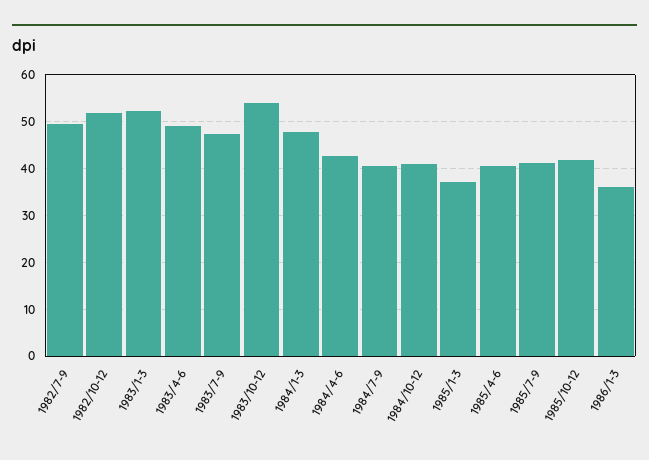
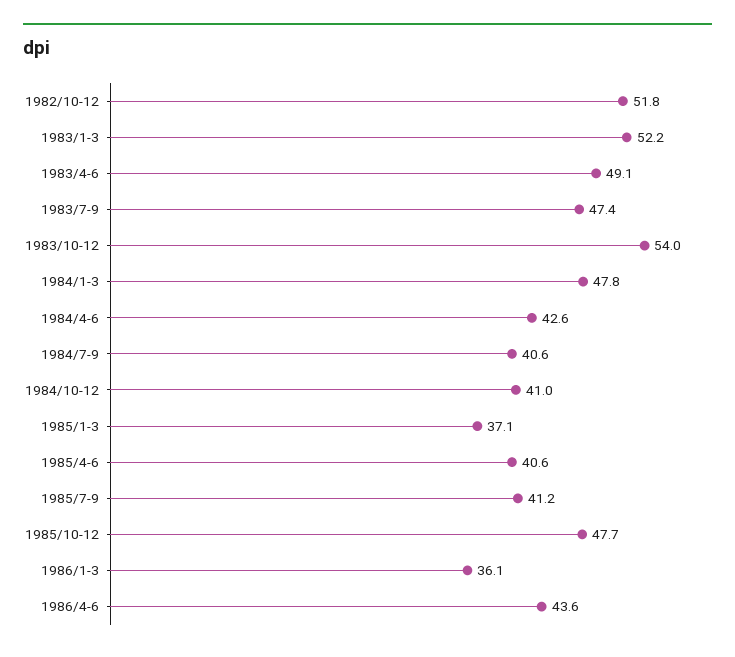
1982/7-9: 50 -> none
1985/10-12: 42 -> 47.7
1986/4-6: none -> 43.6

